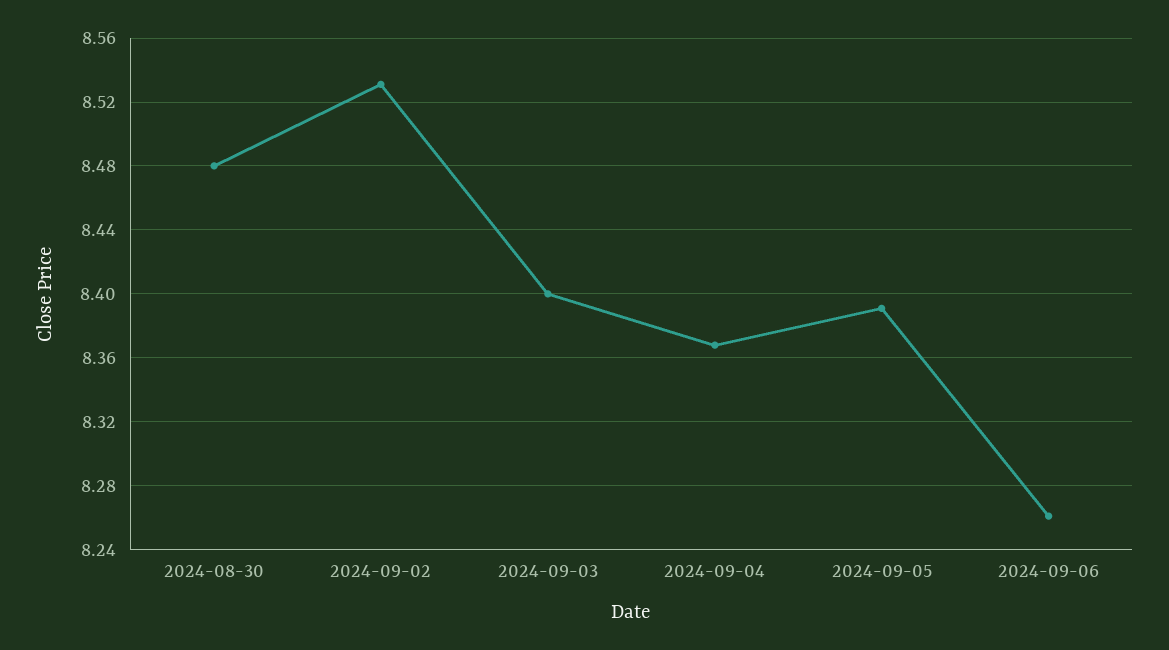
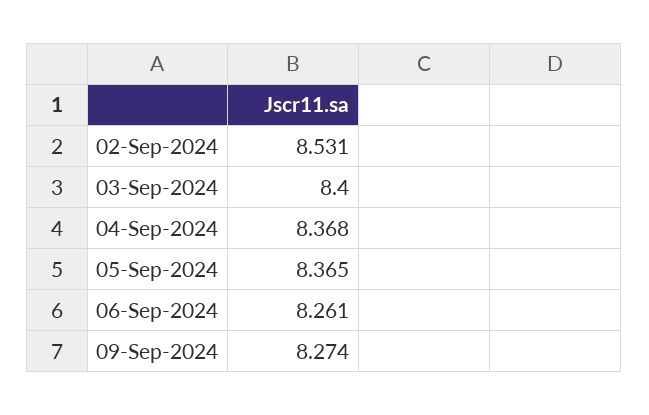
2024-08-30: 8.48 -> none
2024-09-05: 8.39 -> 8.365
09-Sep-2024: none -> 8.274

